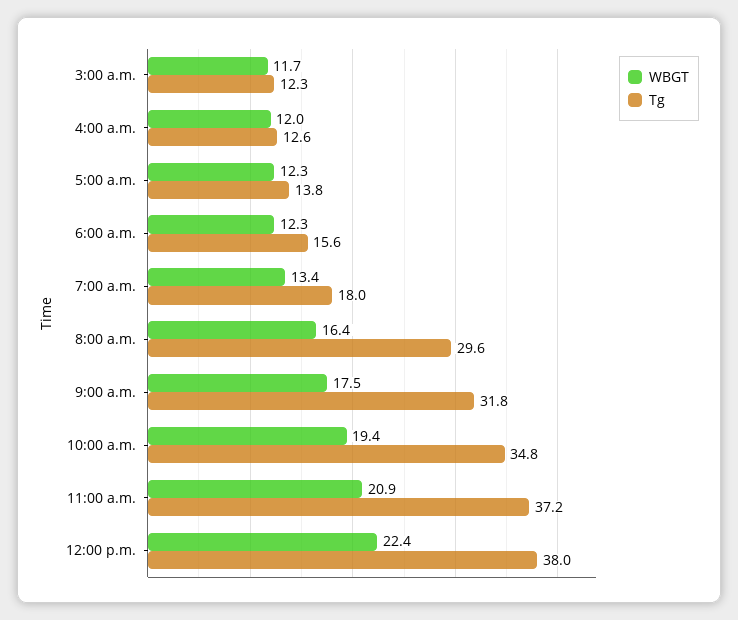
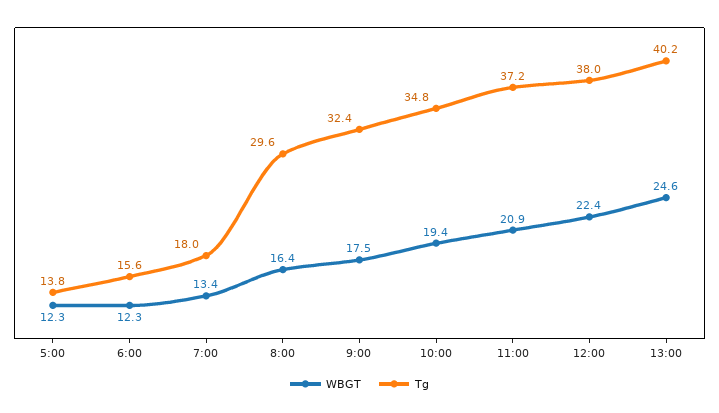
WBGT, 3:00 a.m.: 11.7 -> none
Tg, 3:00 a.m.: 12.3 -> none
WBGT, 4:00 a.m.: 12 -> none
Tg, 4:00 a.m.: 12.6 -> none
Tg, 9:00 a.m.: 31.8 -> 32.4
WBGT, 13:00: none -> 24.6
Tg, 13:00: none -> 40.2

